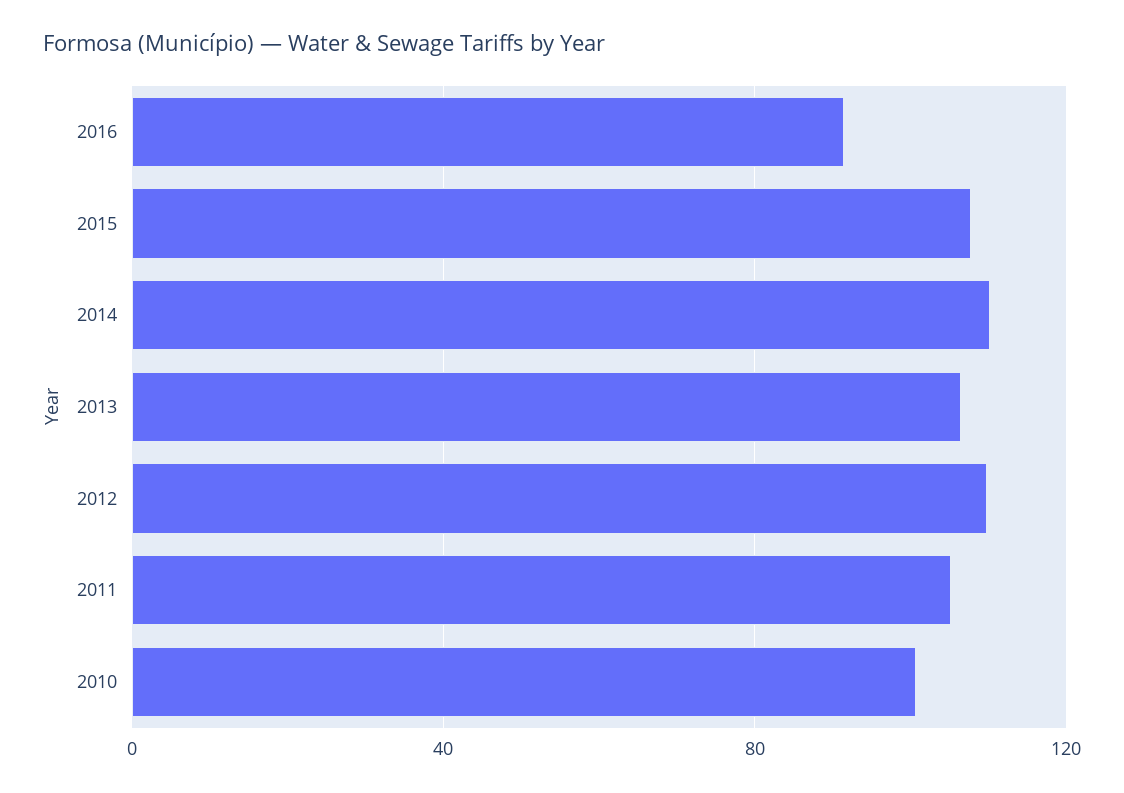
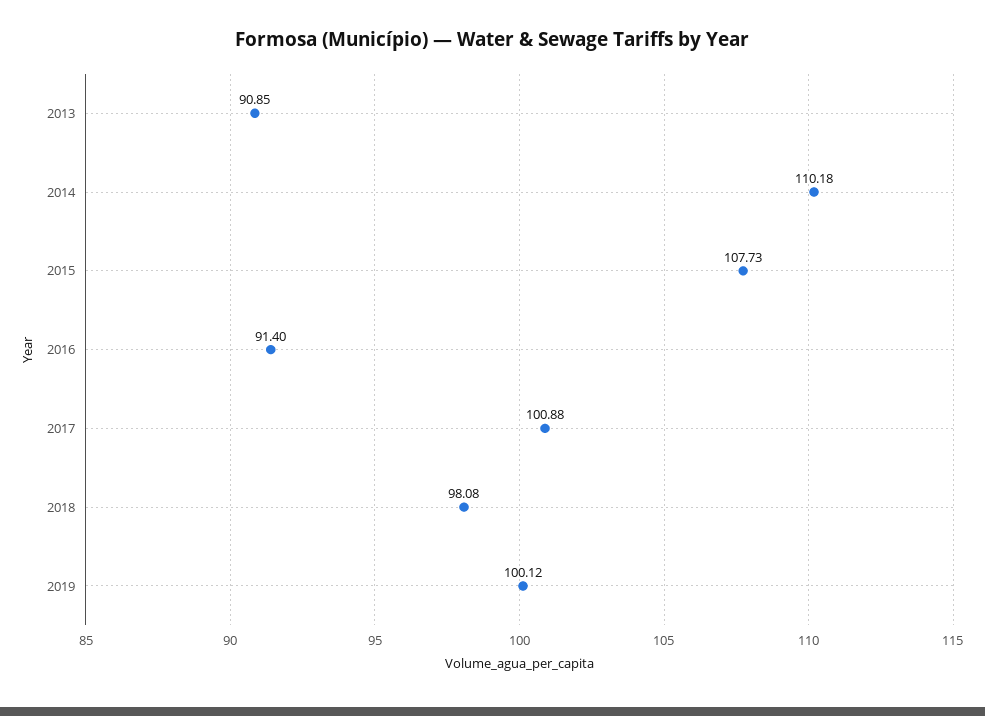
2013: 105 -> 90.85
2012: 110 -> none
2011: 105 -> none
2010: 100 -> none
2017: none -> 100.88
2018: none -> 98.08
2019: none -> 100.12

